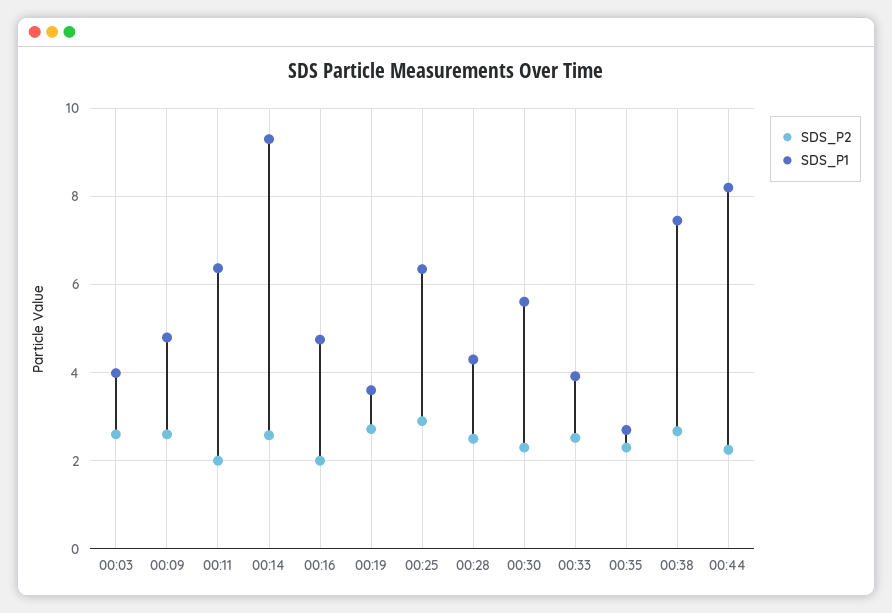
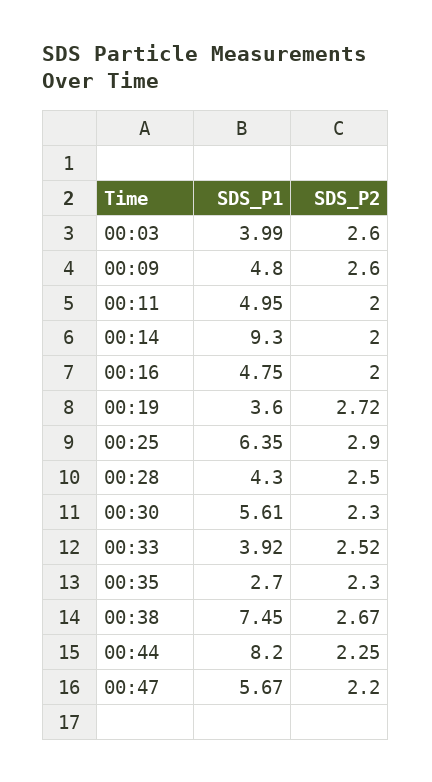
SDS_P1, 00:11: 6.4 -> 4.95
SDS_P2, 00:14: 2.6 -> 2
SDS_P1, 00:47: none -> 5.67
SDS_P2, 00:47: none -> 2.2

